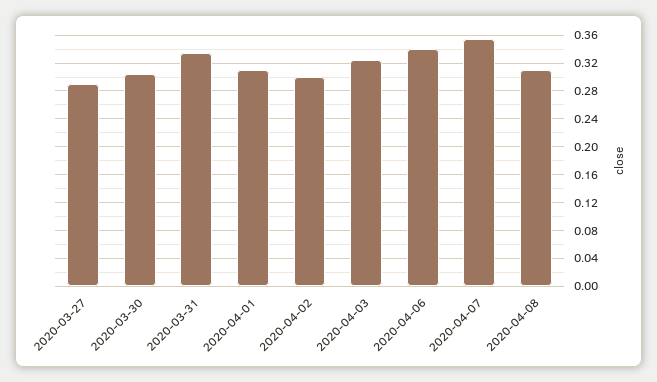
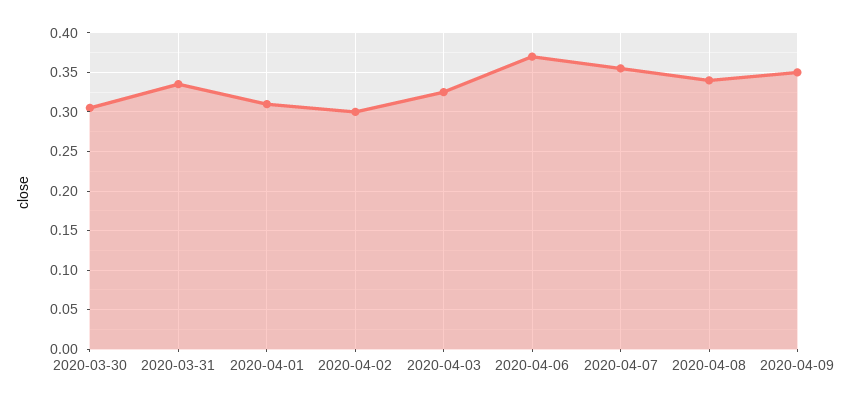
2020-03-27: 0.29 -> none
2020-04-06: 0.34 -> 0.37
2020-04-08: 0.31 -> 0.34
2020-04-09: none -> 0.35

